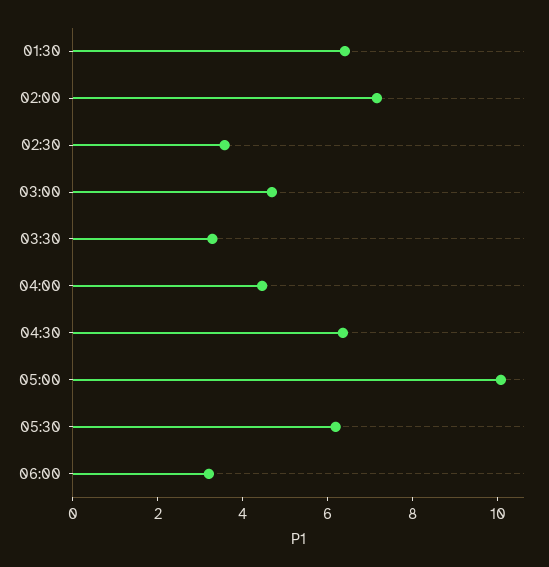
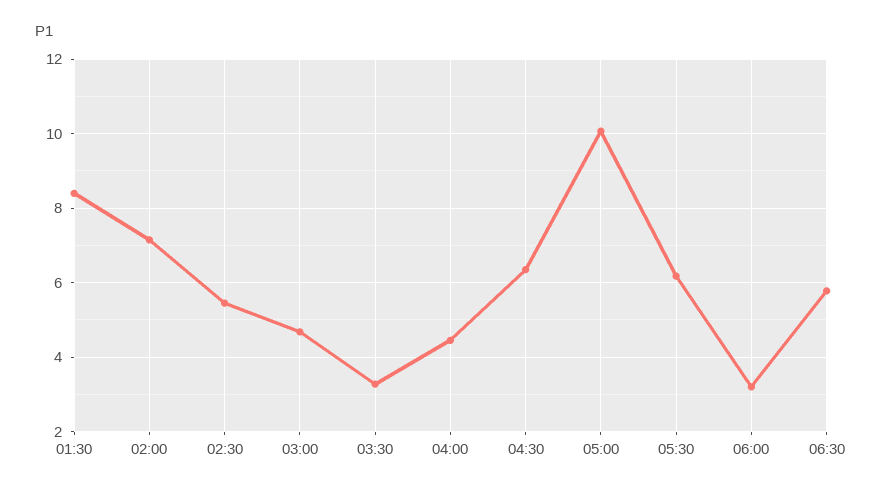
01:30: 6.5 -> 8.4
02:30: 3.5 -> 5.4
06:30: none -> 5.8

